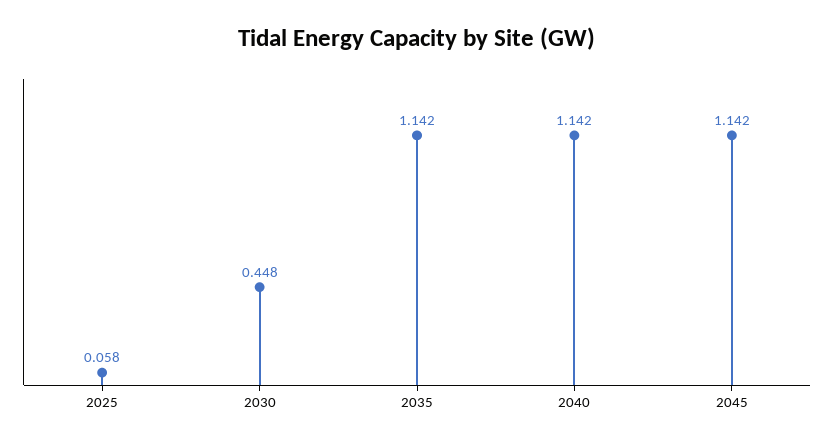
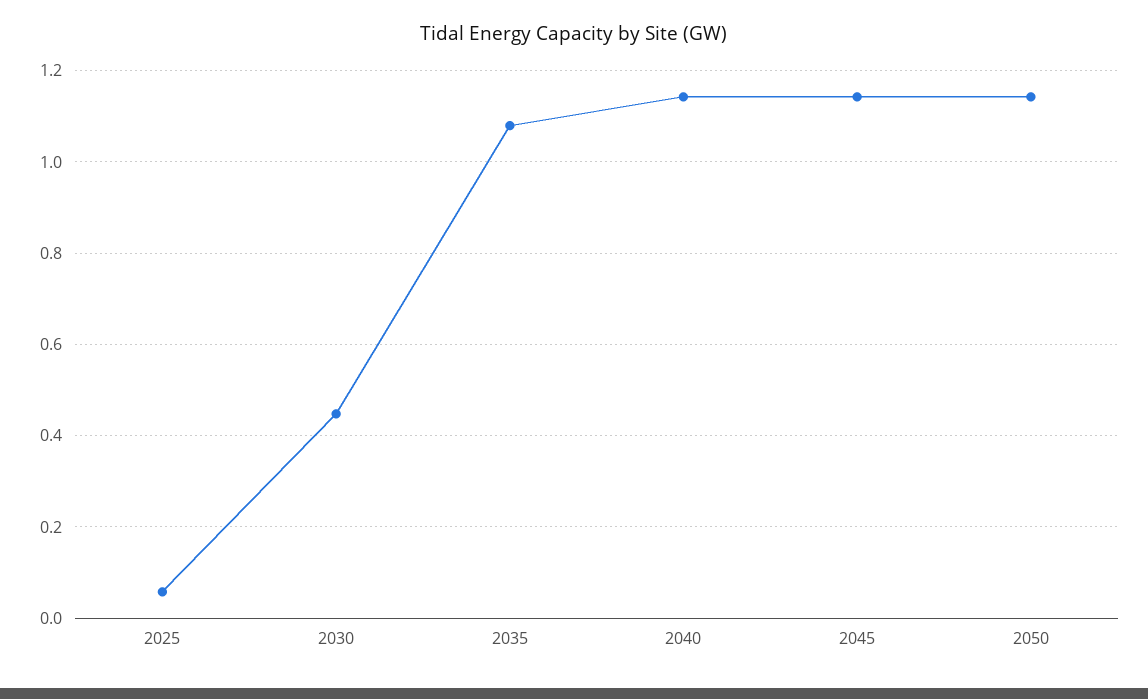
2035: 1.142 -> 1.08
2050: none -> 1.14

